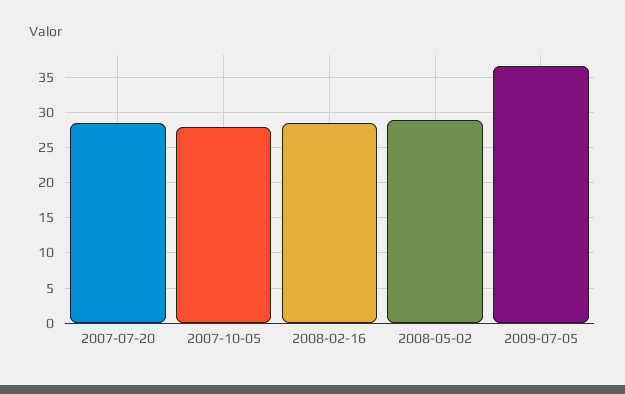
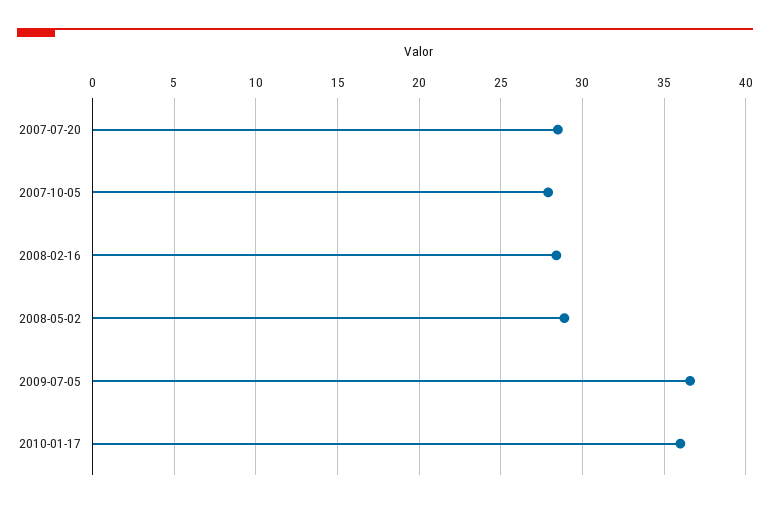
2010-01-17: none -> 36

